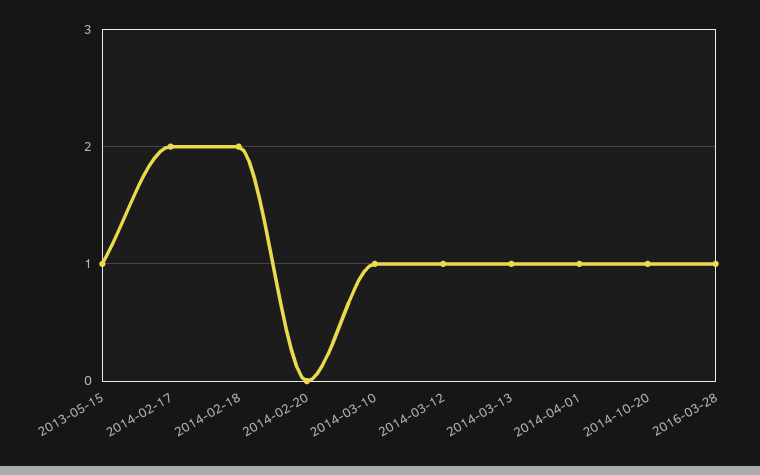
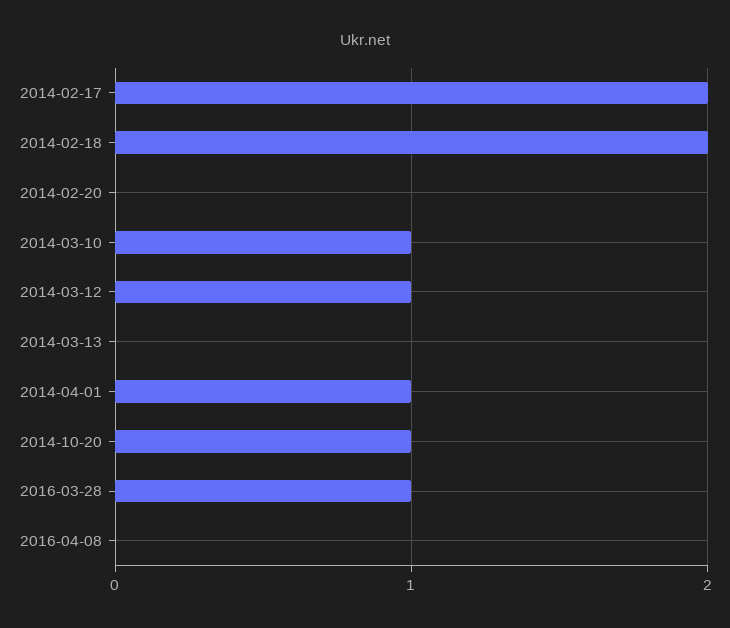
2013-05-15: 1 -> none
2014-03-13: 1 -> 0
2016-04-08: none -> 0

